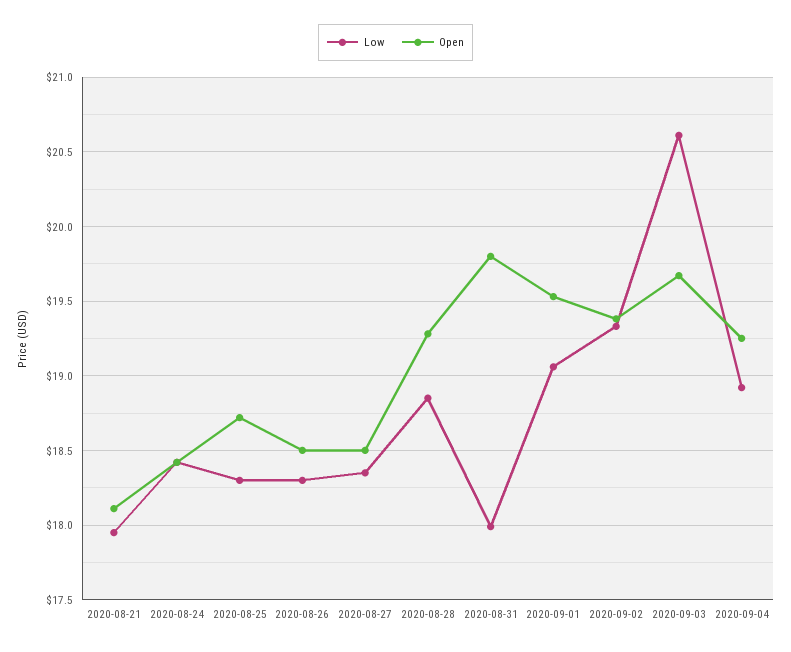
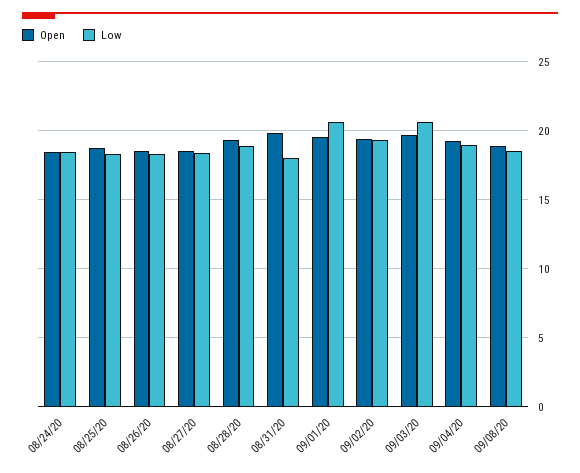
Low, 2020-08-21: 17.95 -> none
Open, 2020-08-21: 18.1 -> none
Low, 2020-09-01: 19.05 -> 20.5
Open, 09/08/20: none -> 19
Low, 09/08/20: none -> 18.5

